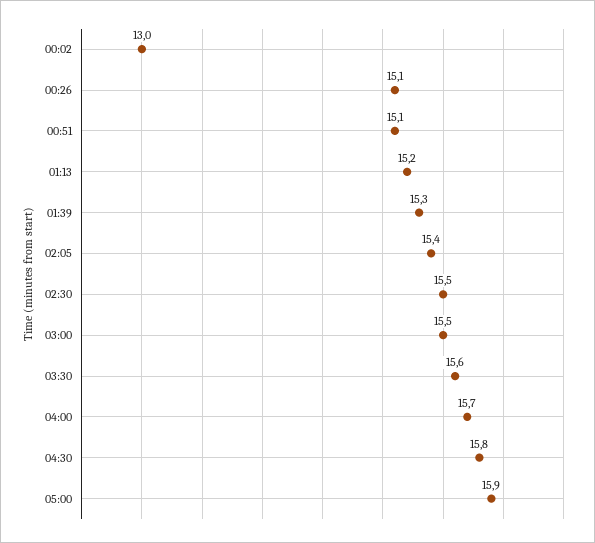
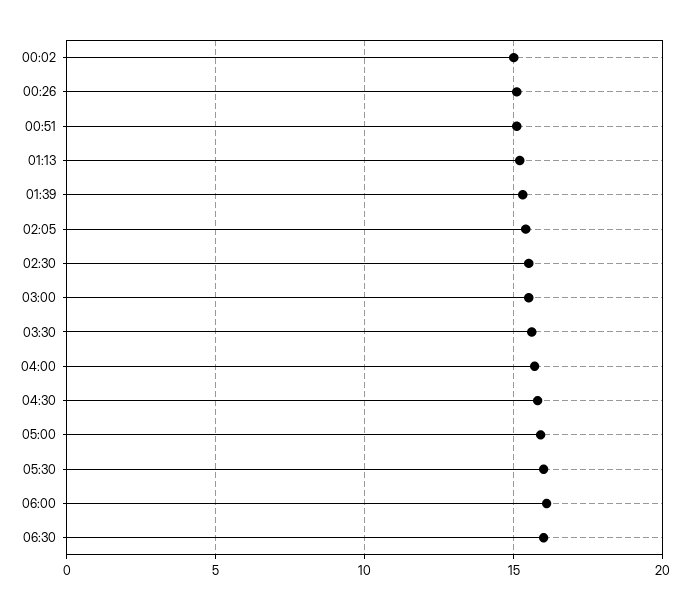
00:02: 13 -> 15
05:30: none -> 16
06:00: none -> 16
06:30: none -> 16

